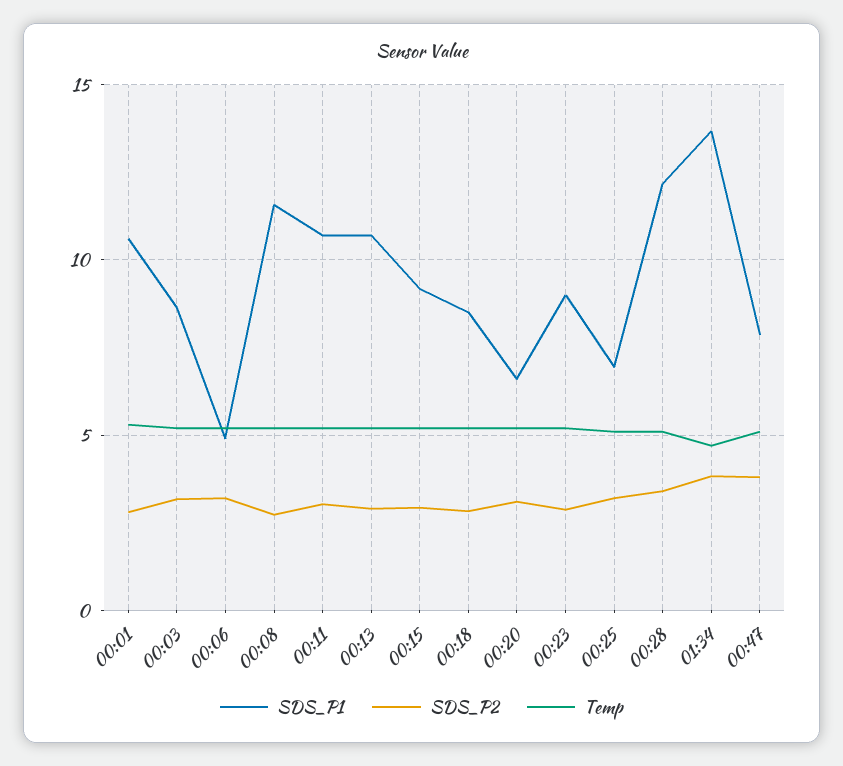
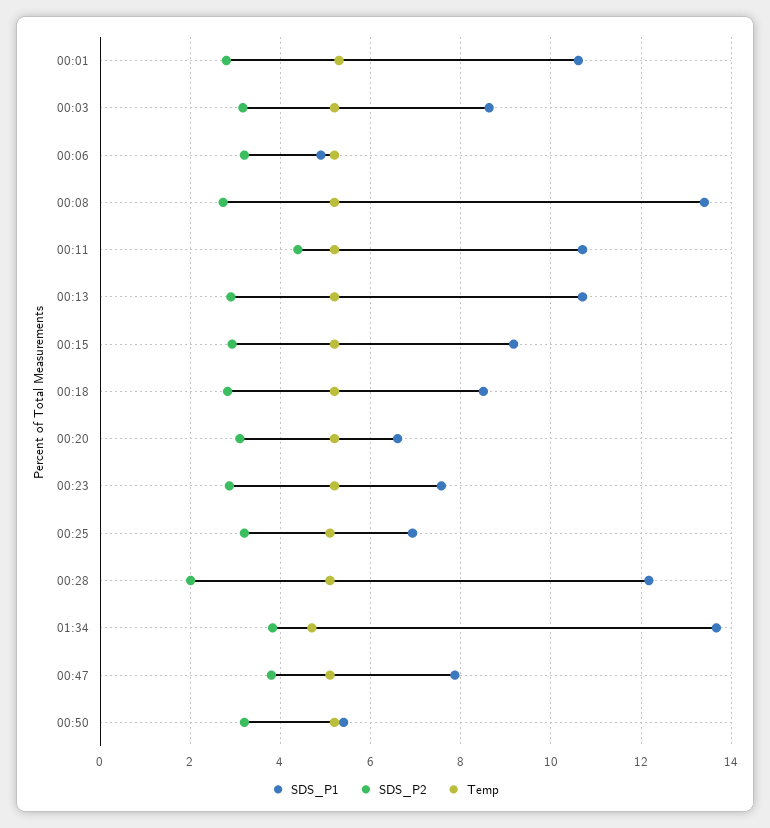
SDS_P1, 00:08: 11.5 -> 13.4
SDS_P2, 00:11: 3 -> 4.4
SDS_P1, 00:23: 9 -> 7.6
SDS_P2, 00:28: 3.5 -> 2
SDS_P1, 00:50: none -> 5.4
SDS_P2, 00:50: none -> 3.2
Temp, 00:50: none -> 5.2

